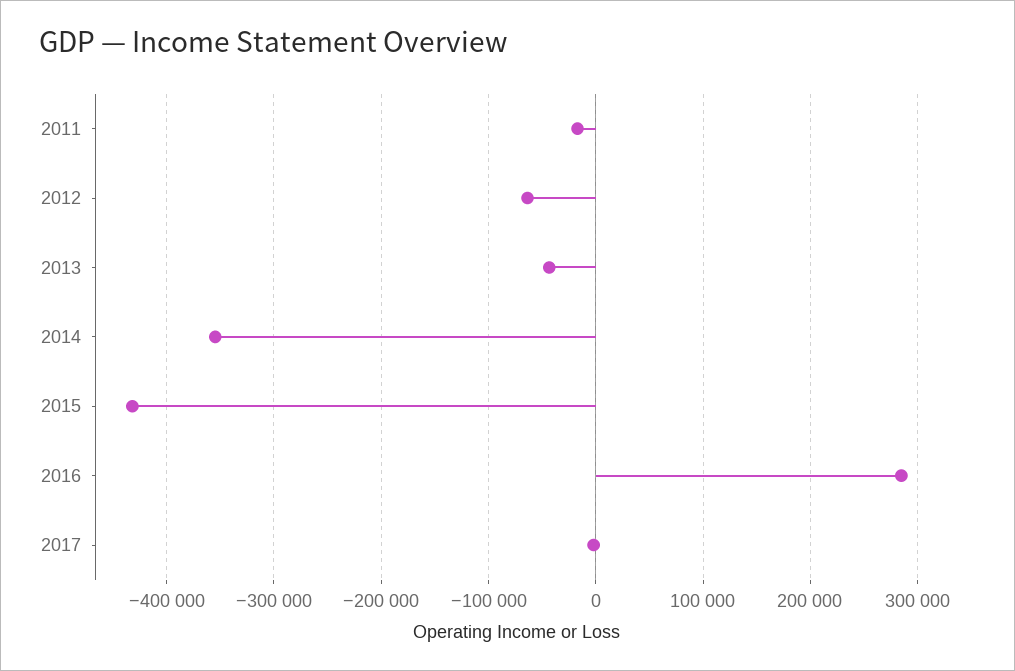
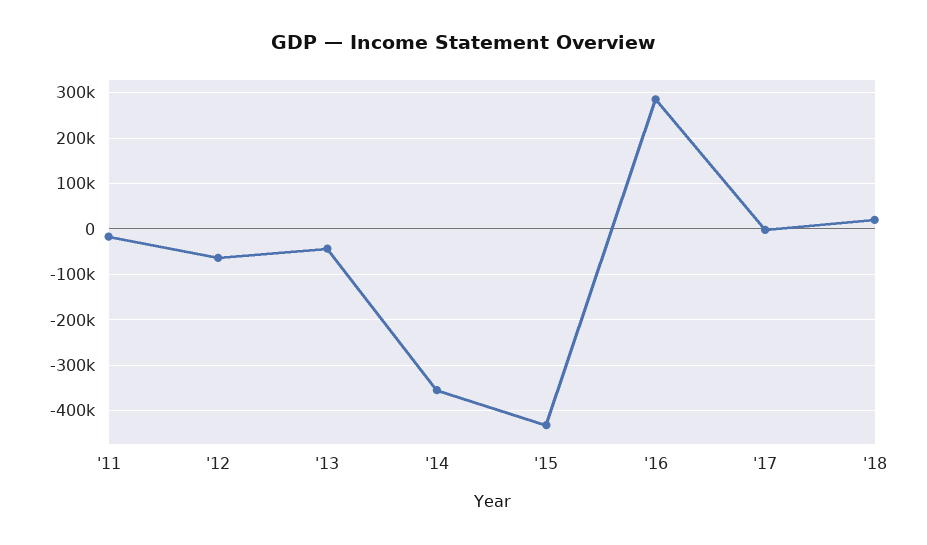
'18: none -> 20000

